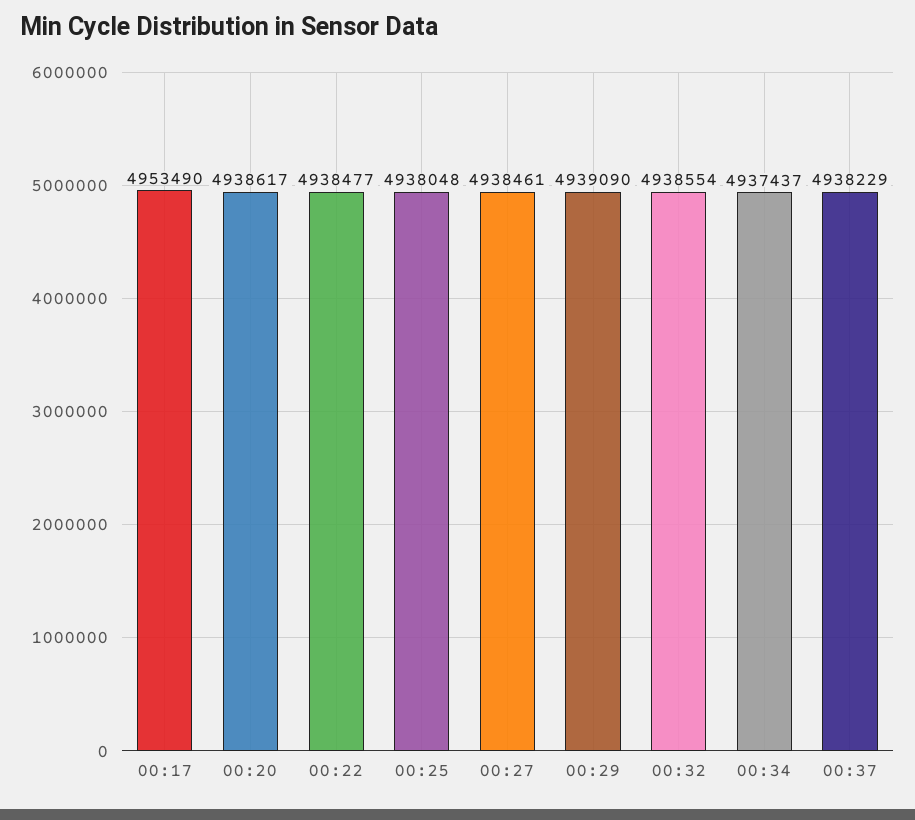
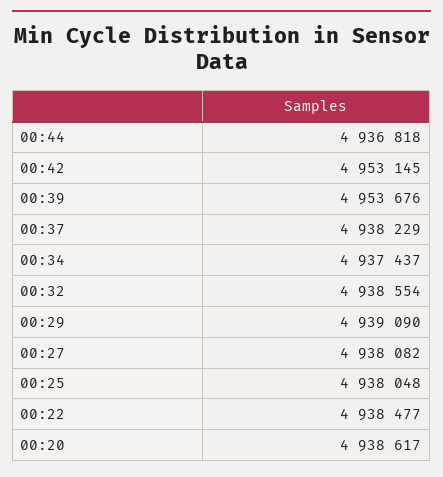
00:17: 4953490 -> none
00:27: 4938461 -> 4938082
00:44: none -> 4936818
00:42: none -> 4953145
00:39: none -> 4953676

